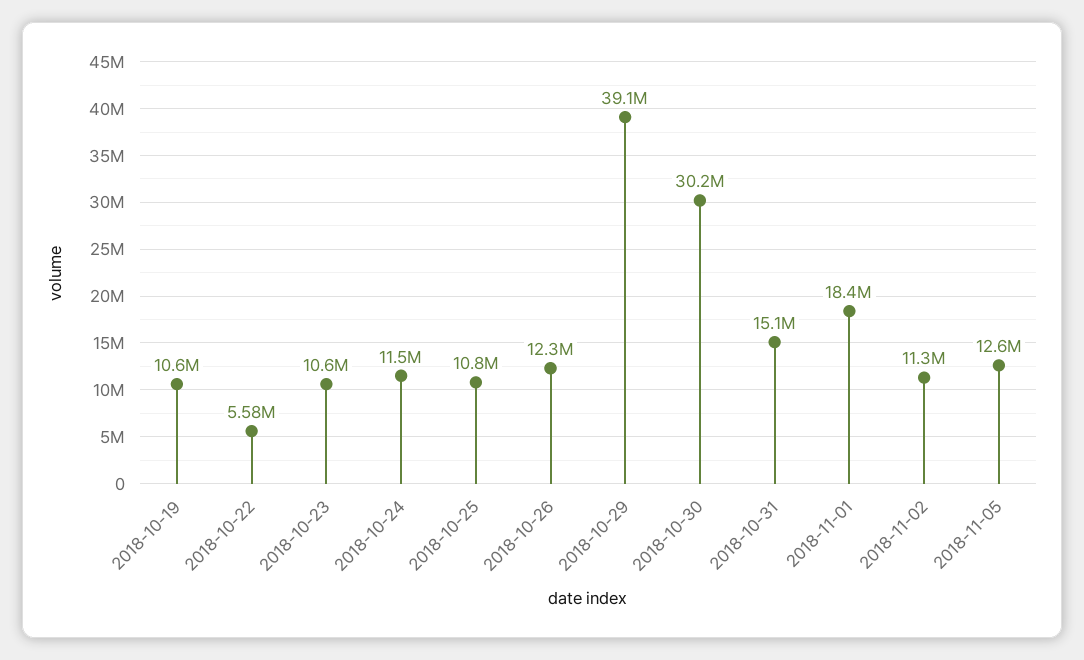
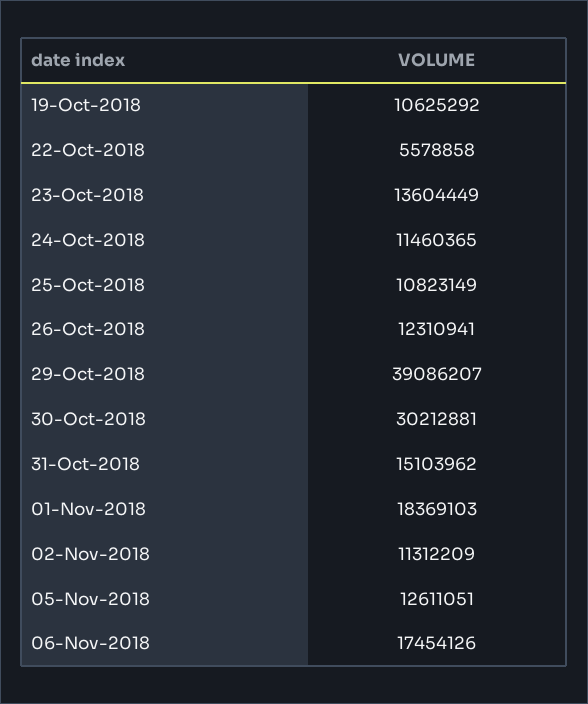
2018-10-23: 10600000 -> 13604449
06-Nov-2018: none -> 17454126

